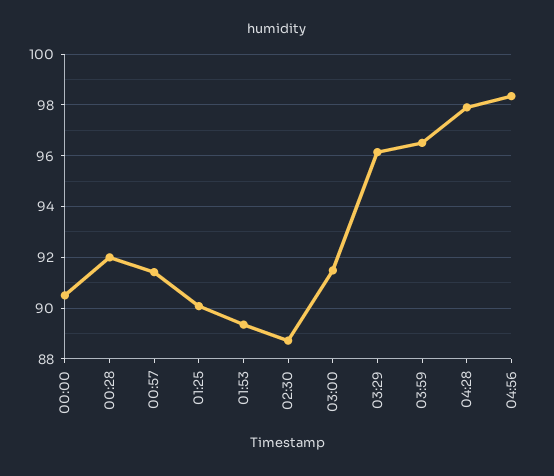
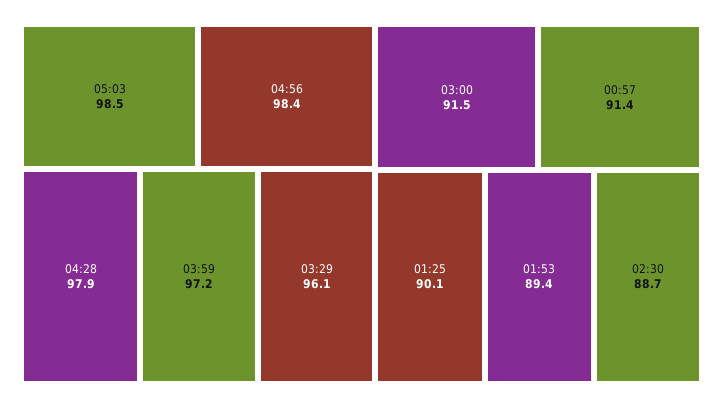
00:00: 90.5 -> none
00:28: 92 -> none
03:59: 96.5 -> 97.2
05:03: none -> 98.5

